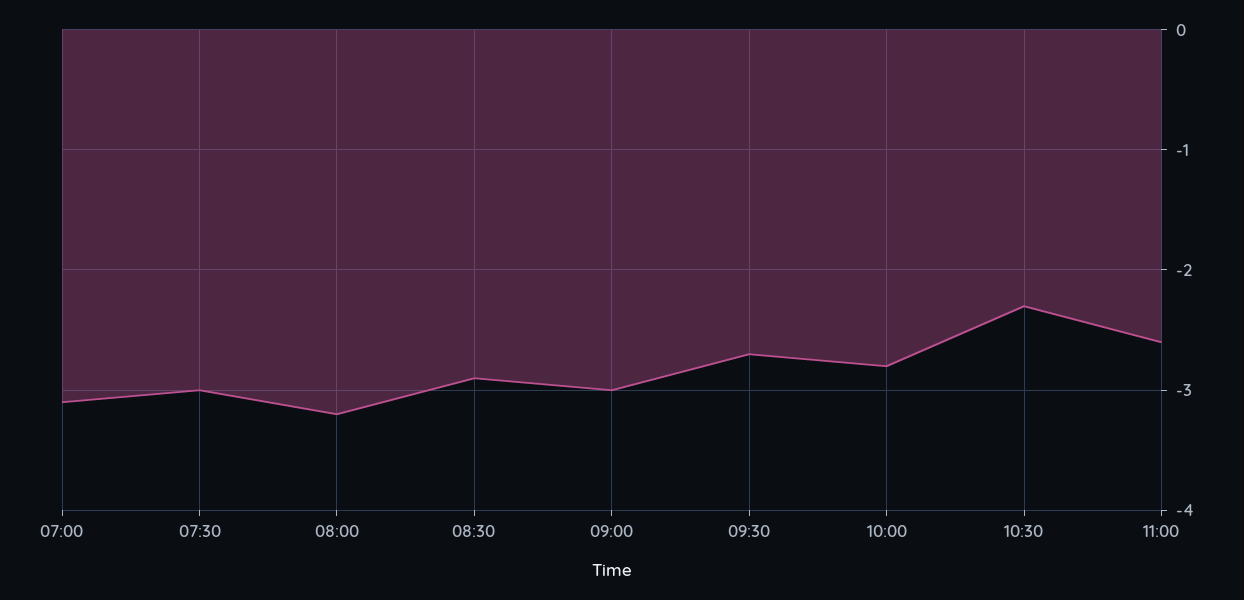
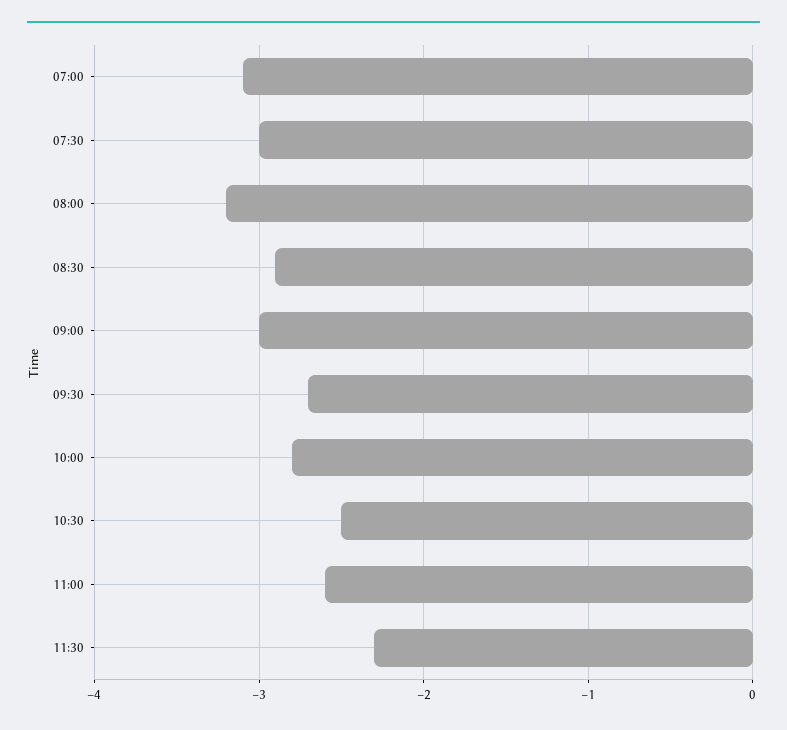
10:30: -2.3 -> -2.5
11:30: none -> -2.3

